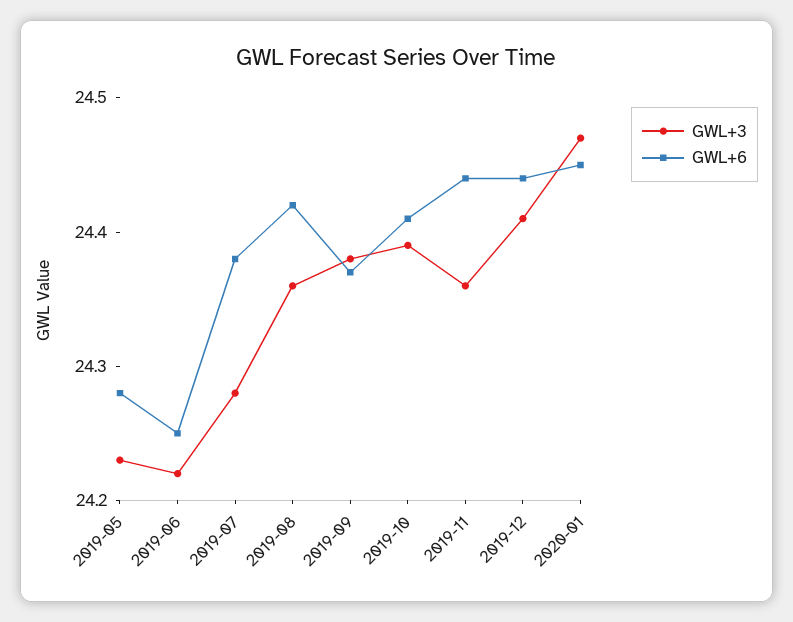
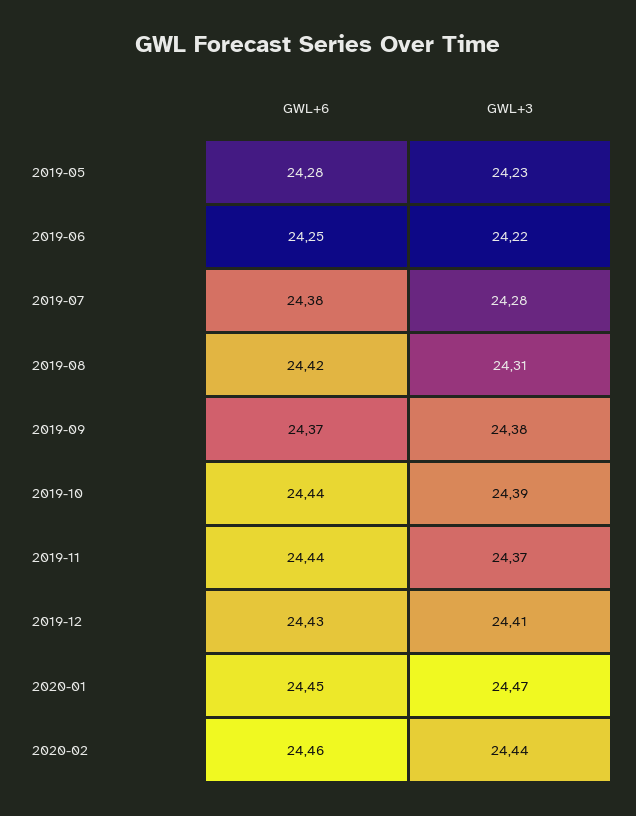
GWL+3, 2019-08: 24.36 -> 24.31
GWL+6, 2019-10: 24.41 -> 24.44
GWL+3, 2019-11: 24.36 -> 24.37
GWL+6, 2019-12: 24.44 -> 24.43
GWL+6, 2020-02: none -> 24.46
GWL+3, 2020-02: none -> 24.44

